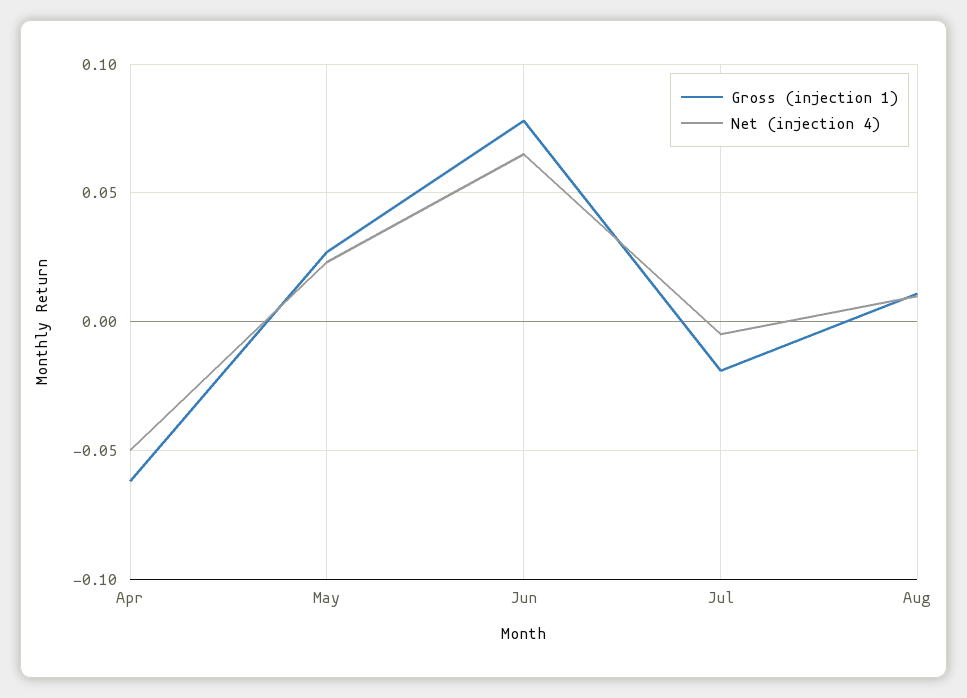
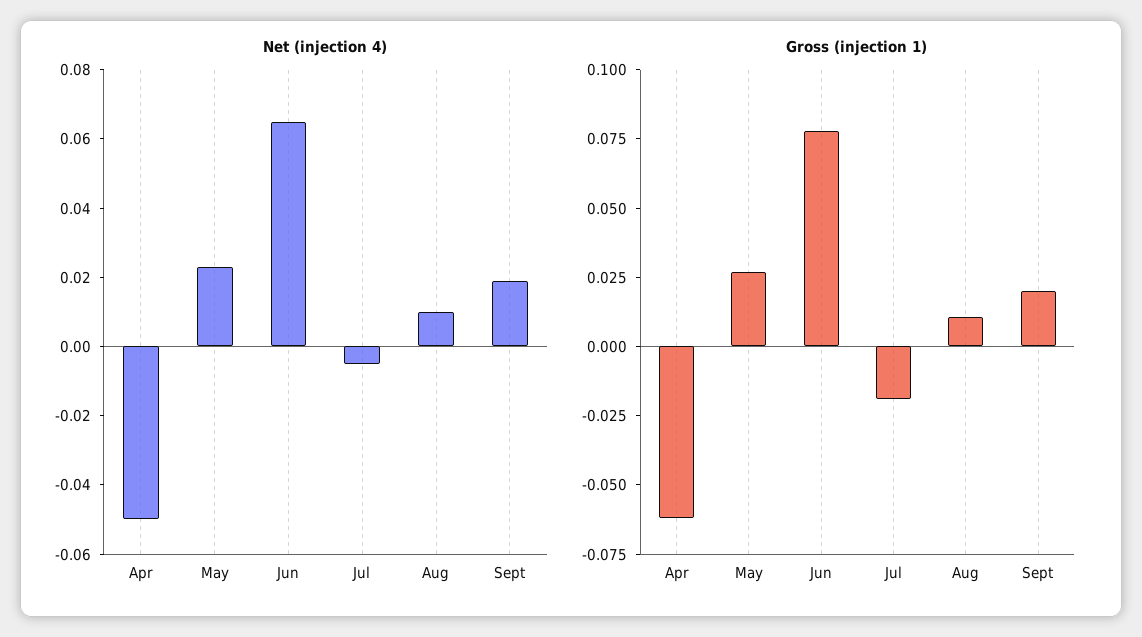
Net (injection 4), Sept: none -> 0.02
Gross (injection 1), Sept: none -> 0.02

